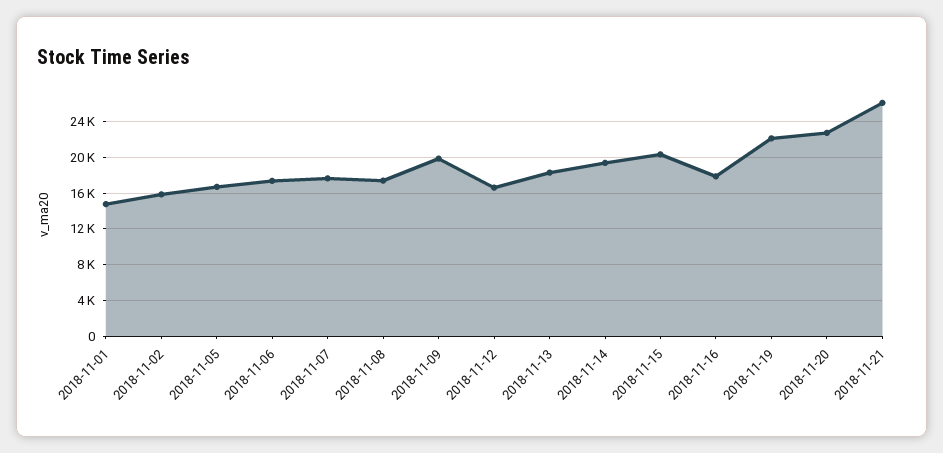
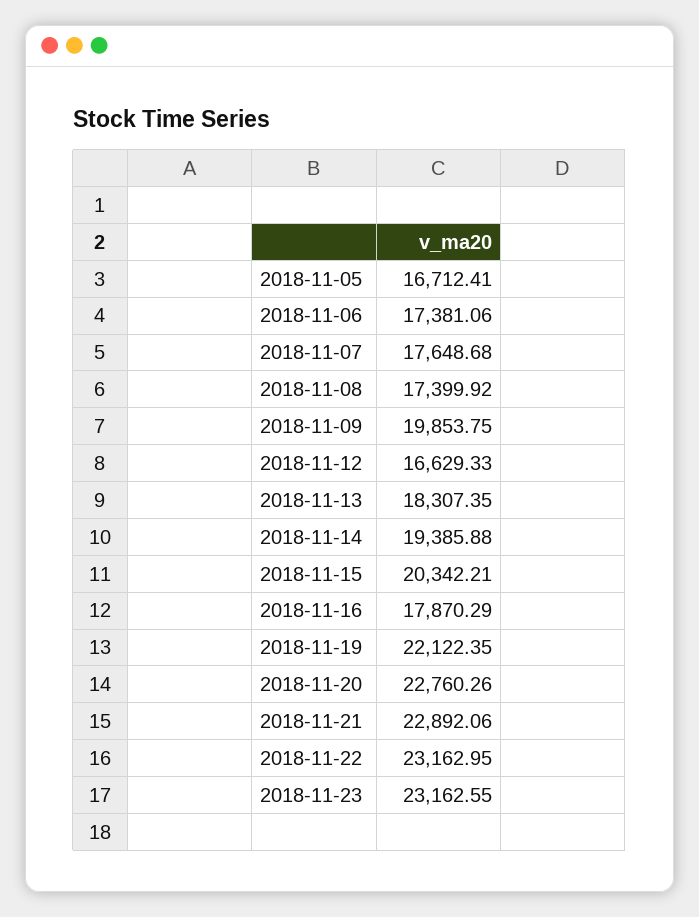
2018-11-01: 15000 -> none
2018-11-02: 16000 -> none
2018-11-21: 26000 -> 22892.06
2018-11-22: none -> 23162.95
2018-11-23: none -> 23162.55

